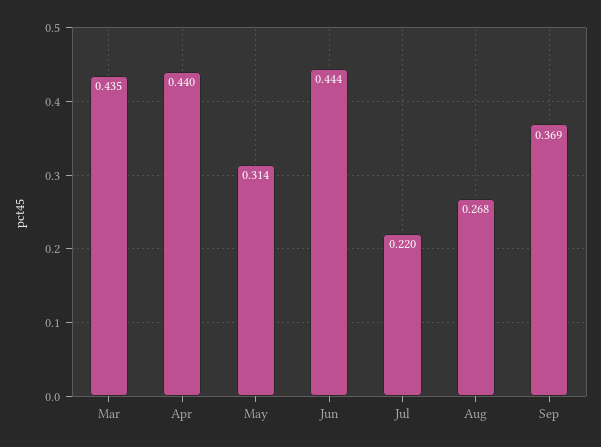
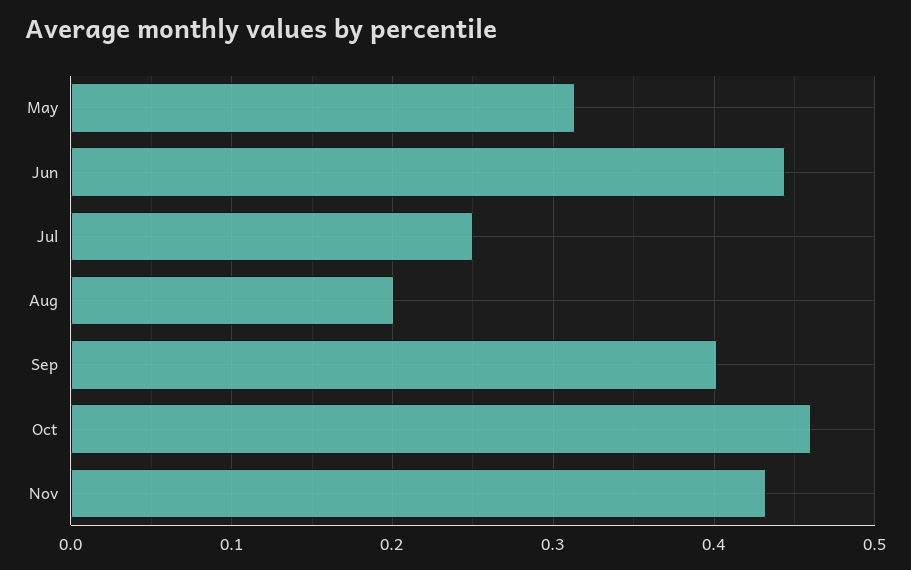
Mar: 0.435 -> none
Apr: 0.44 -> none
Jul: 0.22 -> 0.25
Aug: 0.268 -> 0.2
Sep: 0.369 -> 0.4
Oct: none -> 0.46
Nov: none -> 0.43

